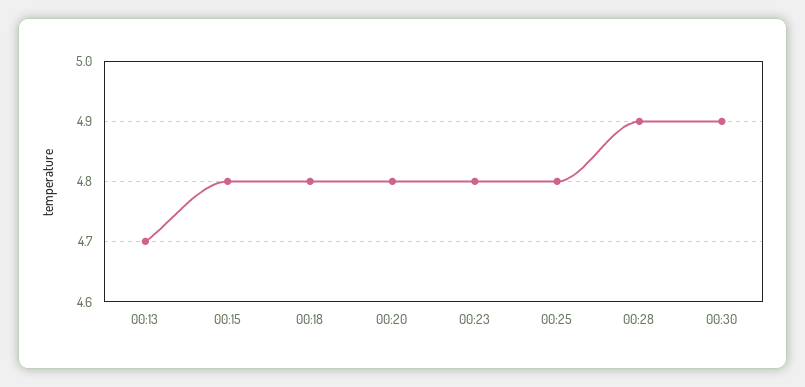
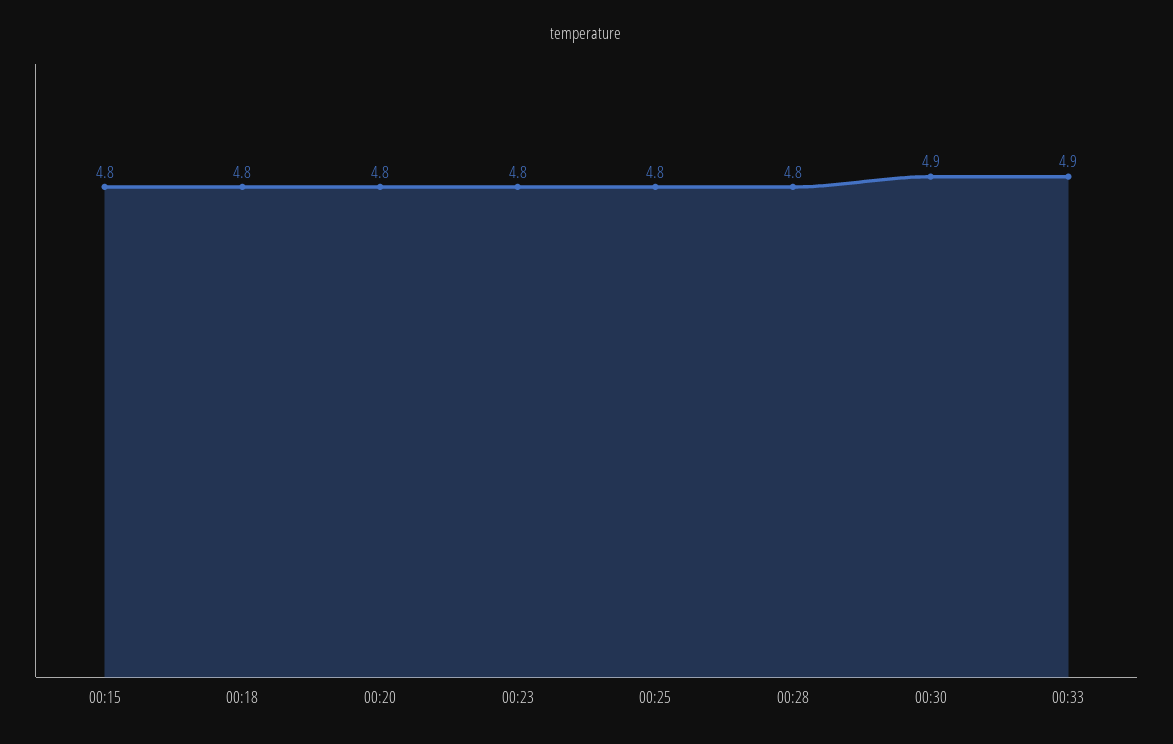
00:13: 4.7 -> none
00:28: 4.9 -> 4.8
00:33: none -> 4.9

